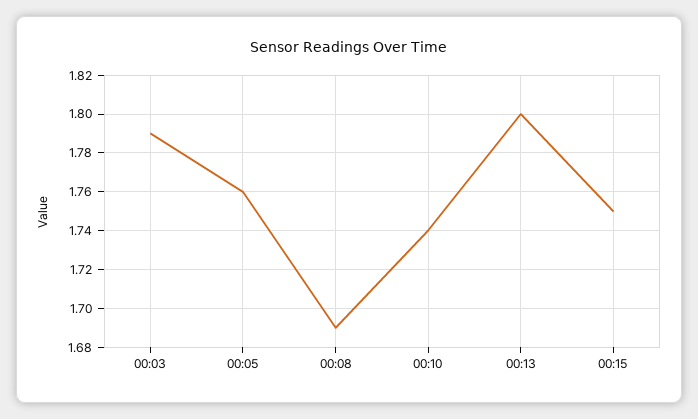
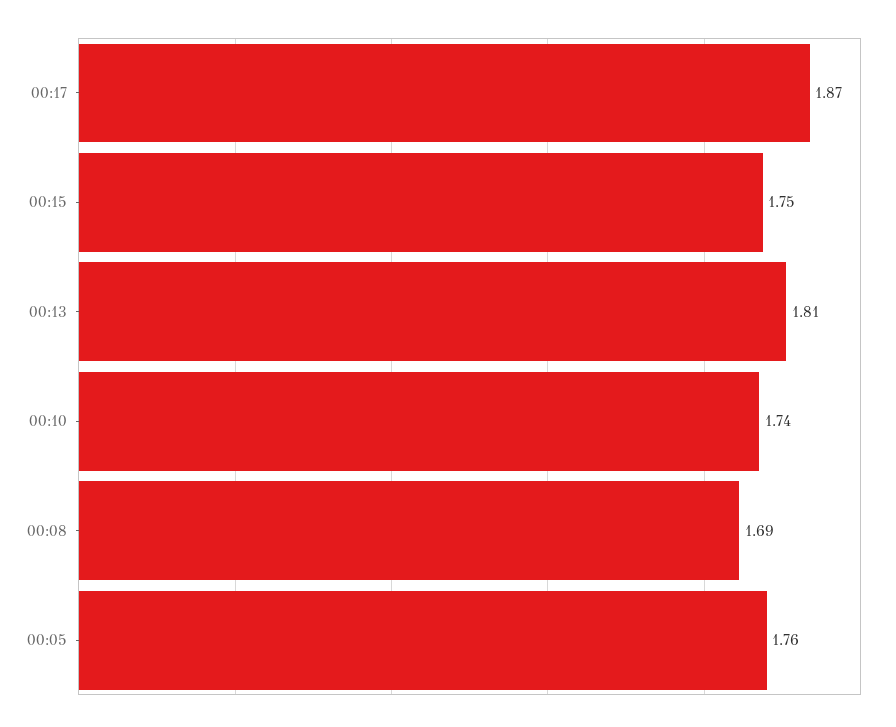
00:03: 1.79 -> none
00:13: 1.8 -> 1.81
00:17: none -> 1.87

